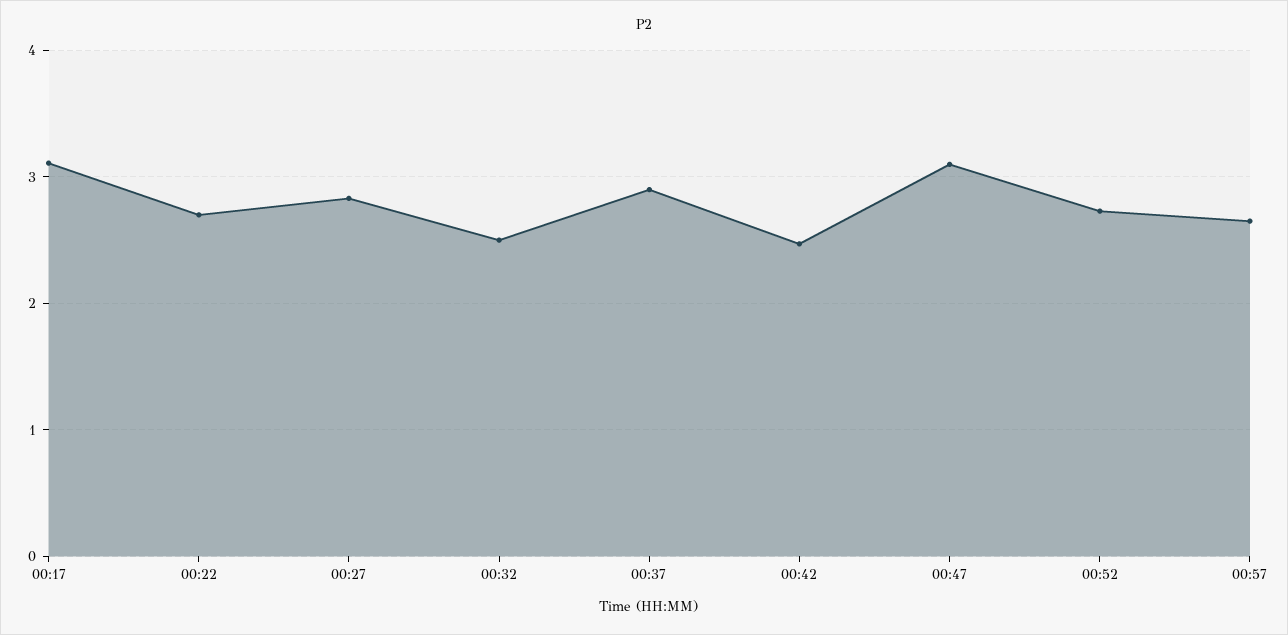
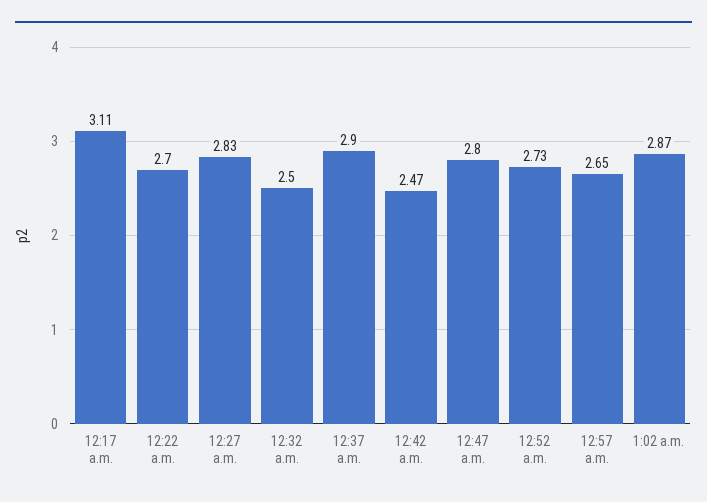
00:47: 3.1 -> 2.8
1:02 a.m.: none -> 2.87

